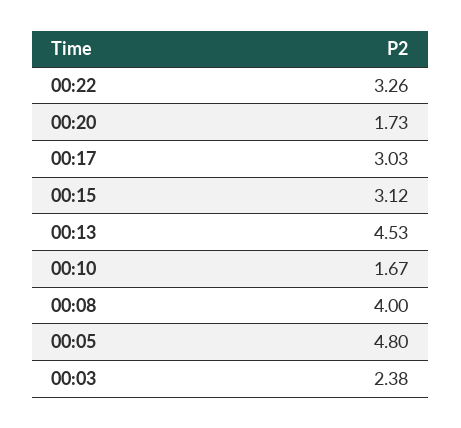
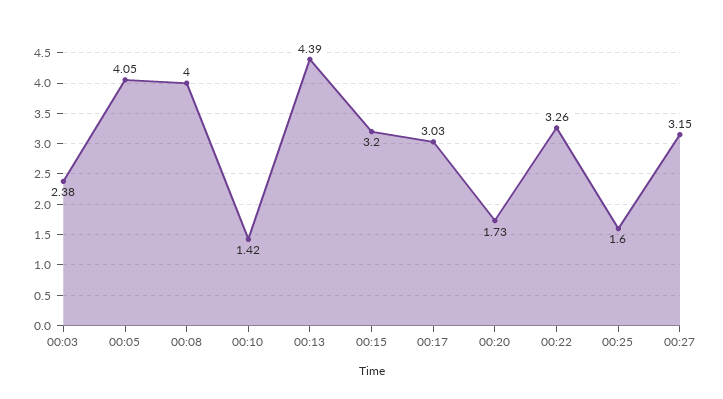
00:15: 3.12 -> 3.2
00:13: 4.53 -> 4.39
00:10: 1.67 -> 1.42
00:05: 4.8 -> 4.05
00:25: none -> 1.6
00:27: none -> 3.15

